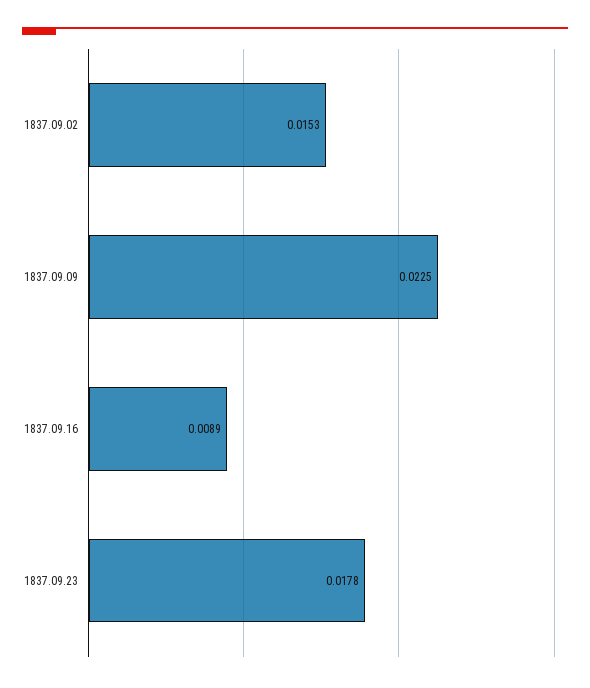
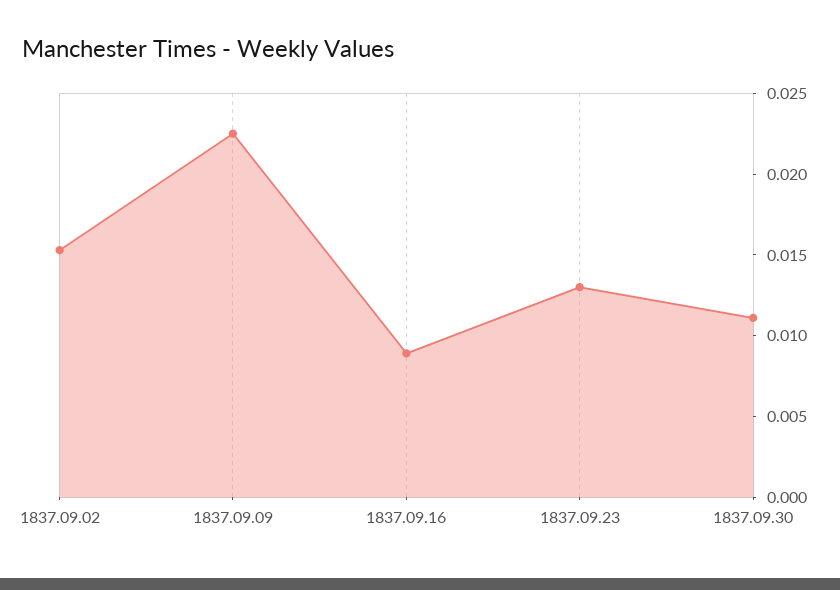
1837.09.23: 0.0178 -> 0.013
1837.09.30: none -> 0.011

